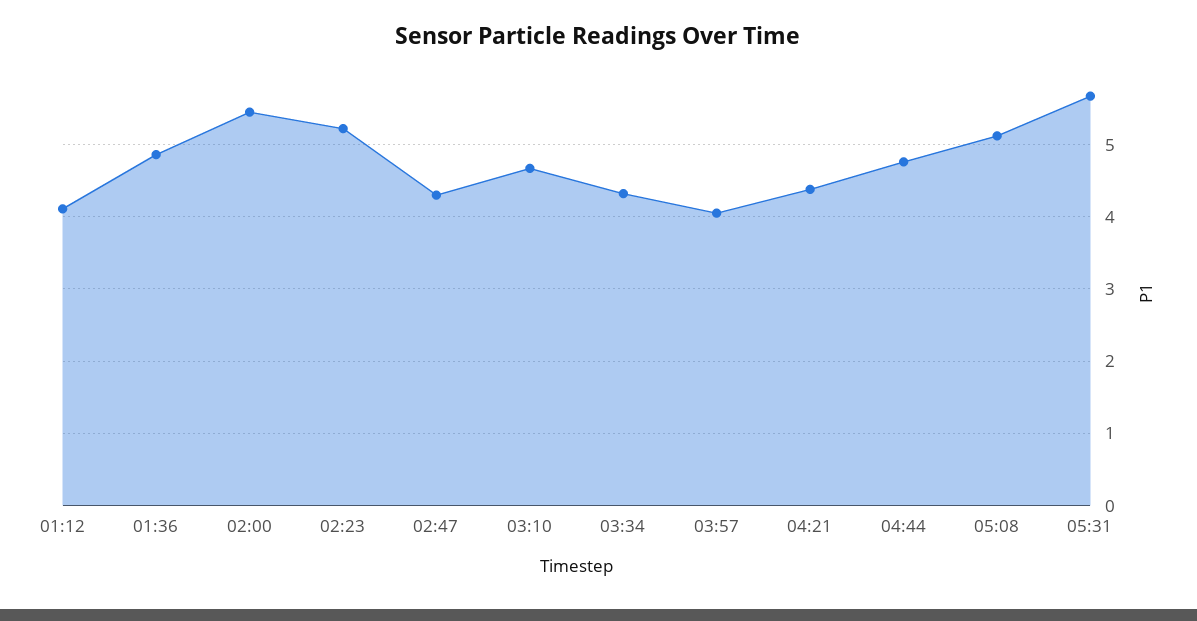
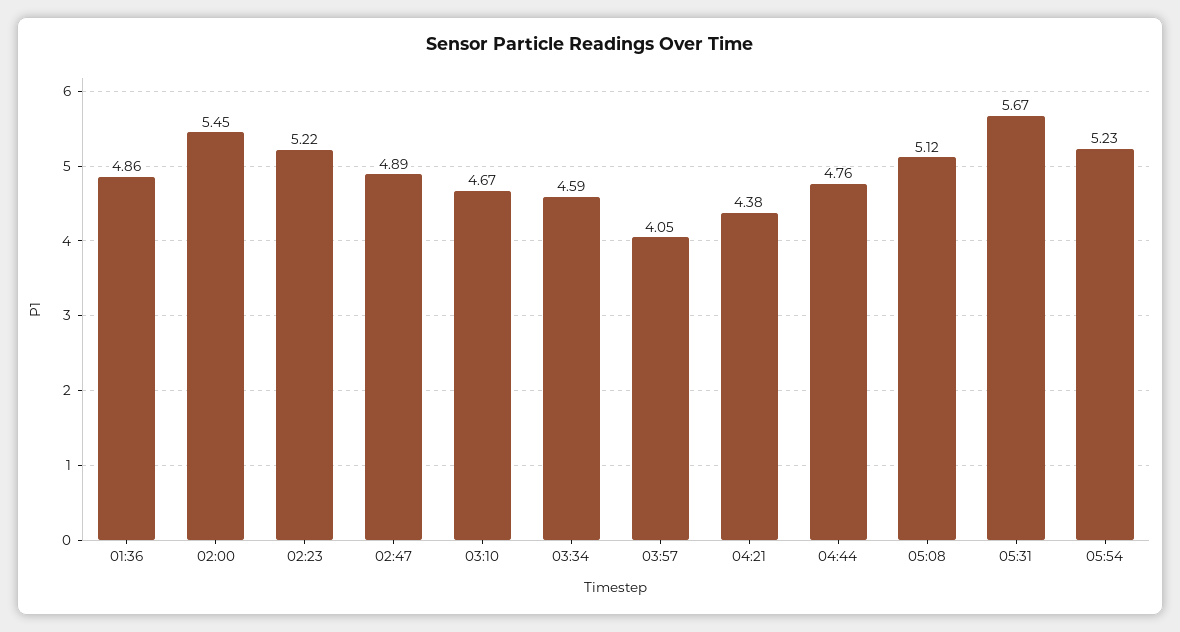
01:12: 4.1 -> none
02:47: 4.3 -> 4.89
03:34: 4.3 -> 4.59
05:54: none -> 5.23

